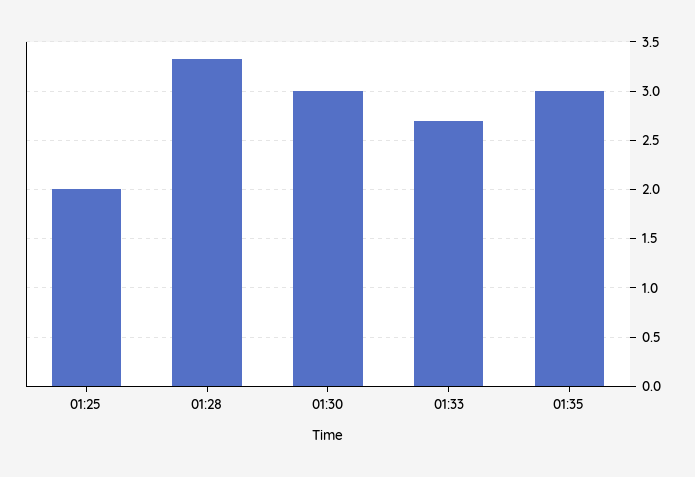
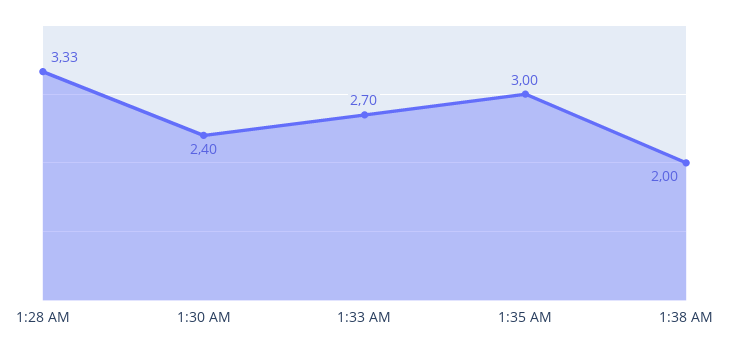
01:25: 2 -> none
01:30: 3 -> 2.4
1:38 AM: none -> 2

